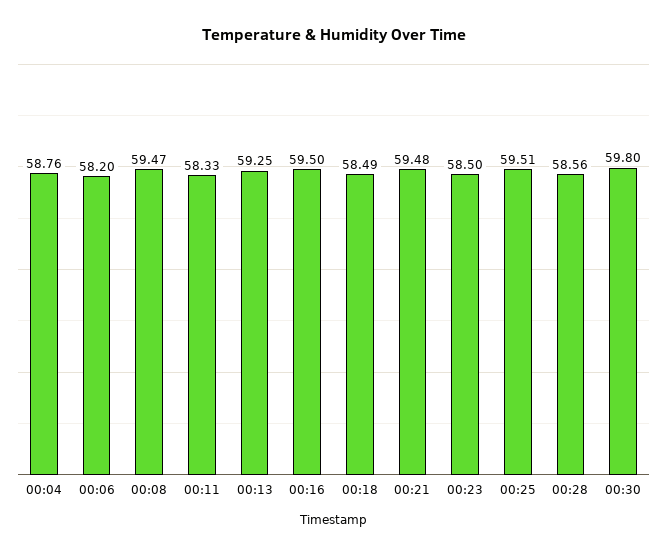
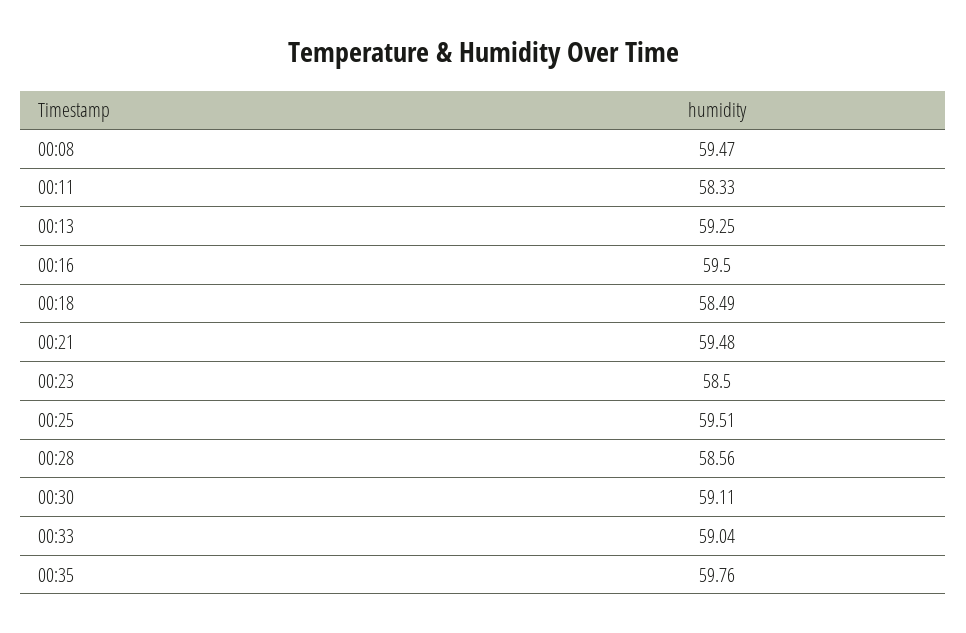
00:04: 58.76 -> none
00:06: 58.2 -> none
00:30: 59.8 -> 59.11
00:33: none -> 59.04
00:35: none -> 59.76

